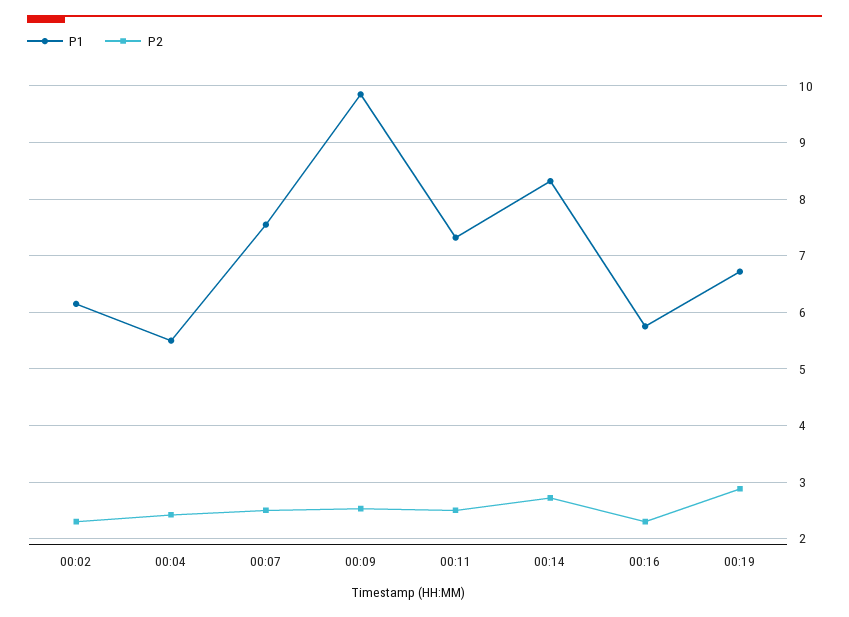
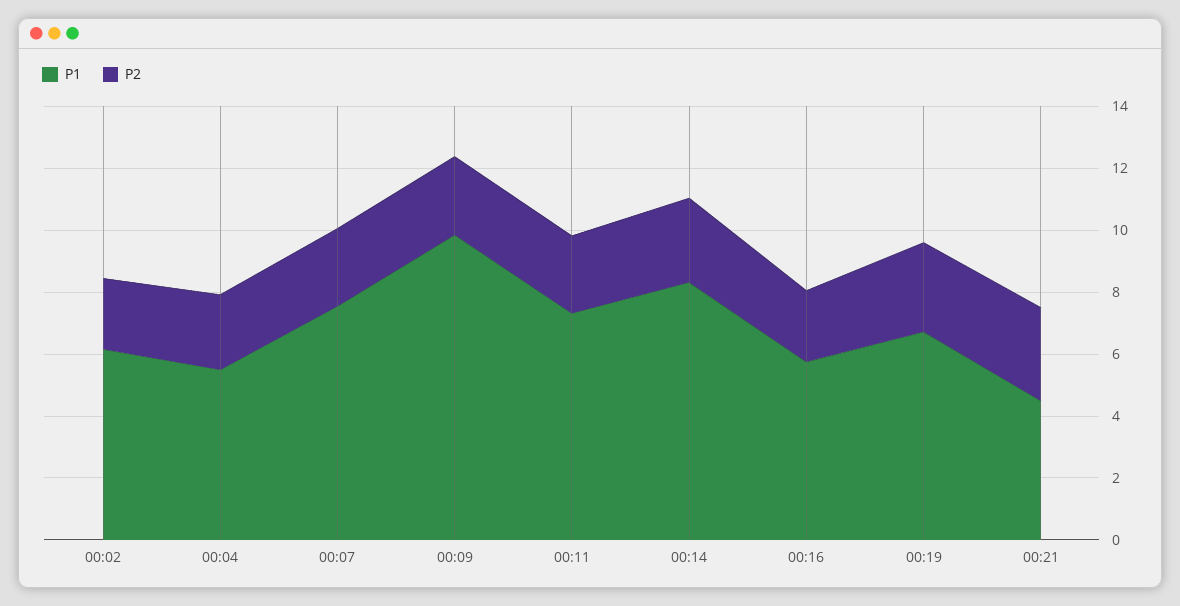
P1, 00:21: none -> 4.5
P2, 00:21: none -> 3

